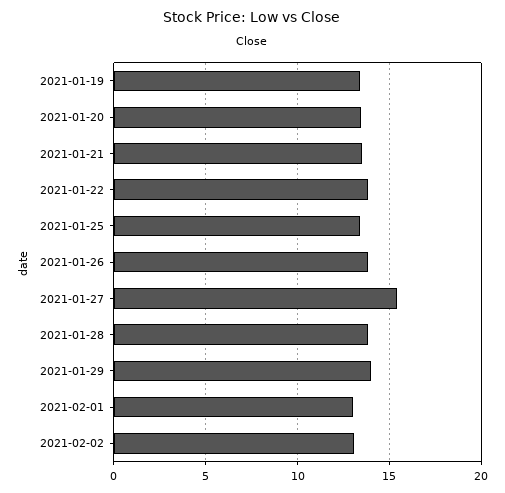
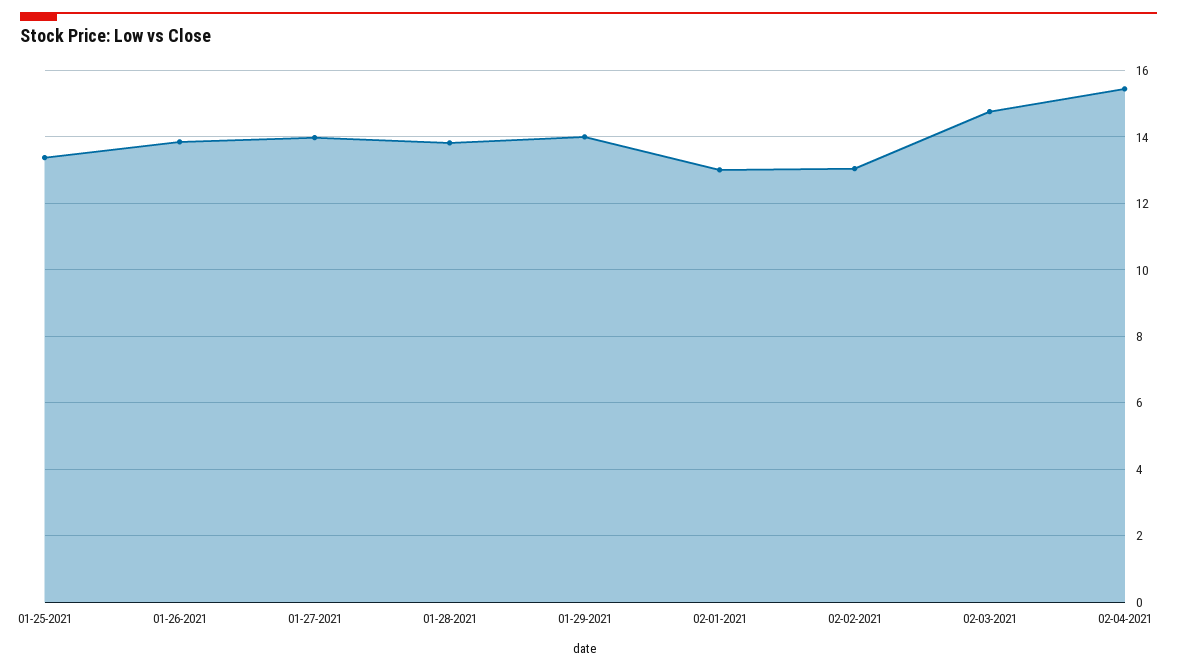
2021-01-19: 13.5 -> none
2021-01-20: 13.5 -> none
2021-01-21: 13.5 -> none
2021-01-22: 14 -> none
2021-01-27: 15.5 -> 14
02-03-2021: none -> 14.8
02-04-2021: none -> 15.4

